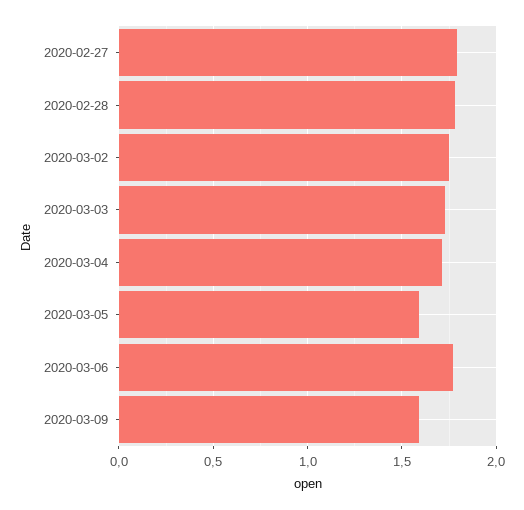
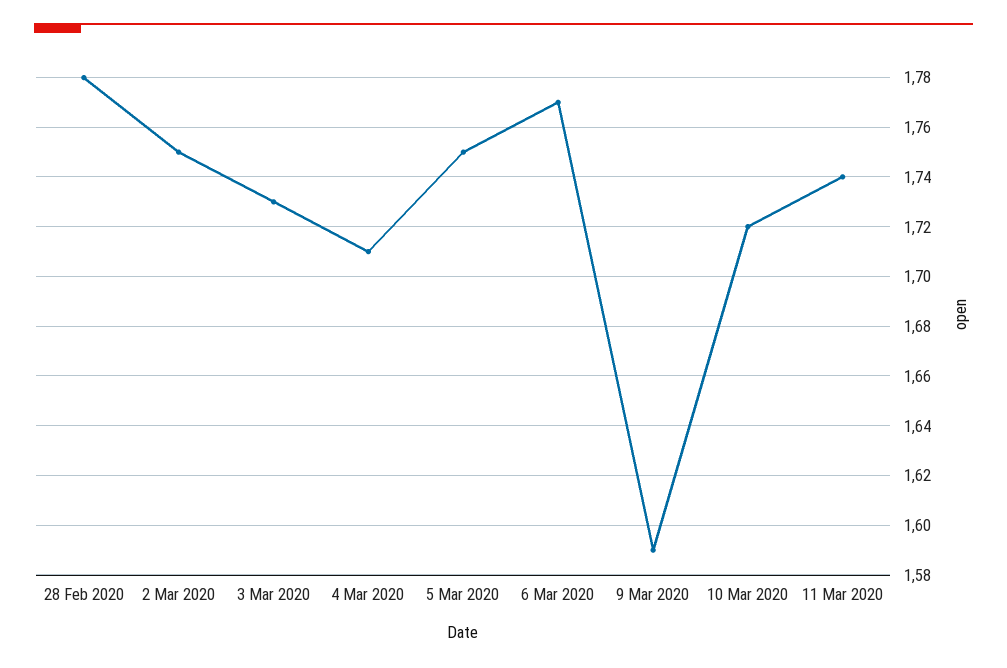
2020-02-27: 1.8 -> none
2020-03-05: 1.6 -> 1.75
10 Mar 2020: none -> 1.72
11 Mar 2020: none -> 1.74

